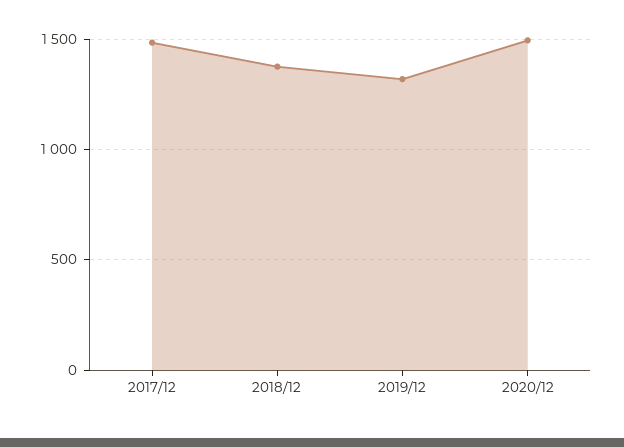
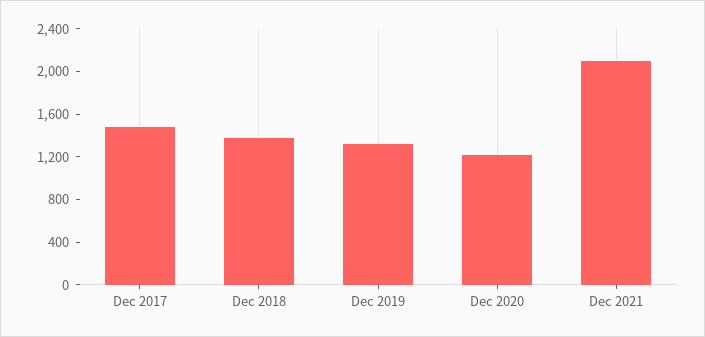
2020/12: 1500 -> 1200
Dec 2021: none -> 2100

